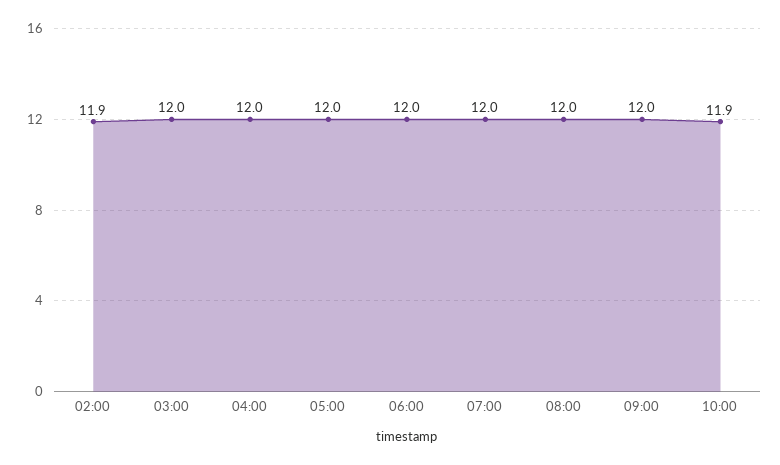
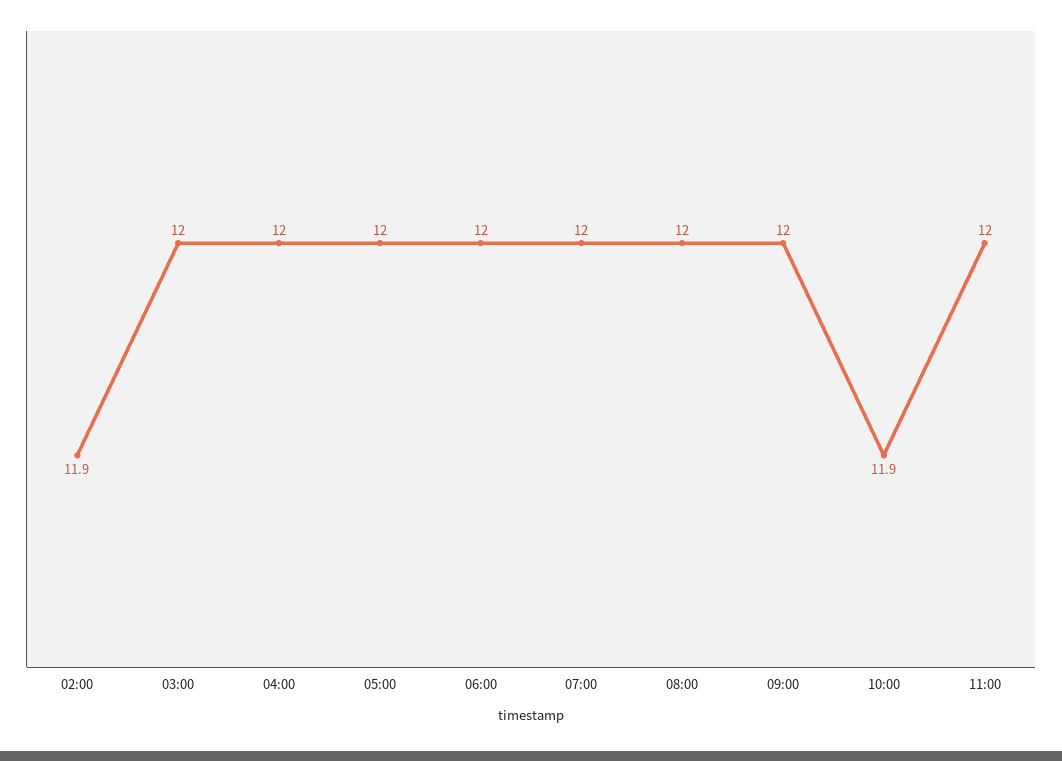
11:00: none -> 12

